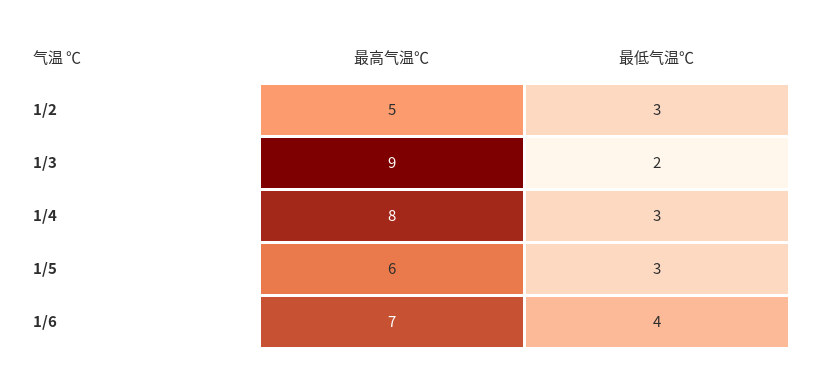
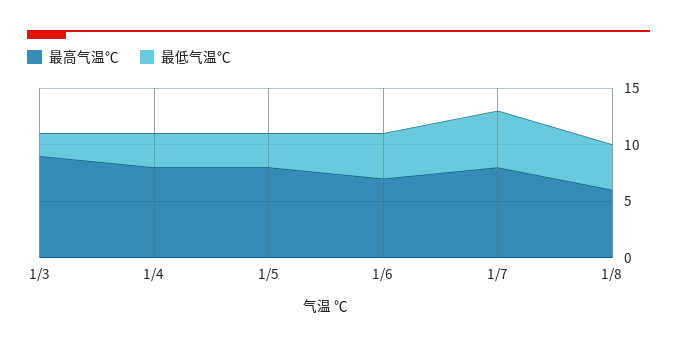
最高气温℃, 1/2: 5 -> none
最低气温℃, 1/2: 3 -> none
最高气温℃, 1/5: 6 -> 8
最高气温℃, 1/7: none -> 8
最低气温℃, 1/7: none -> 5
最高气温℃, 1/8: none -> 6
最低气温℃, 1/8: none -> 4

